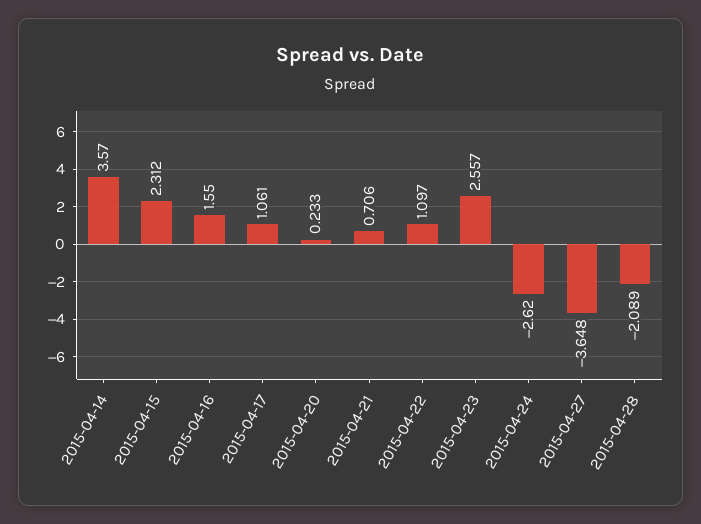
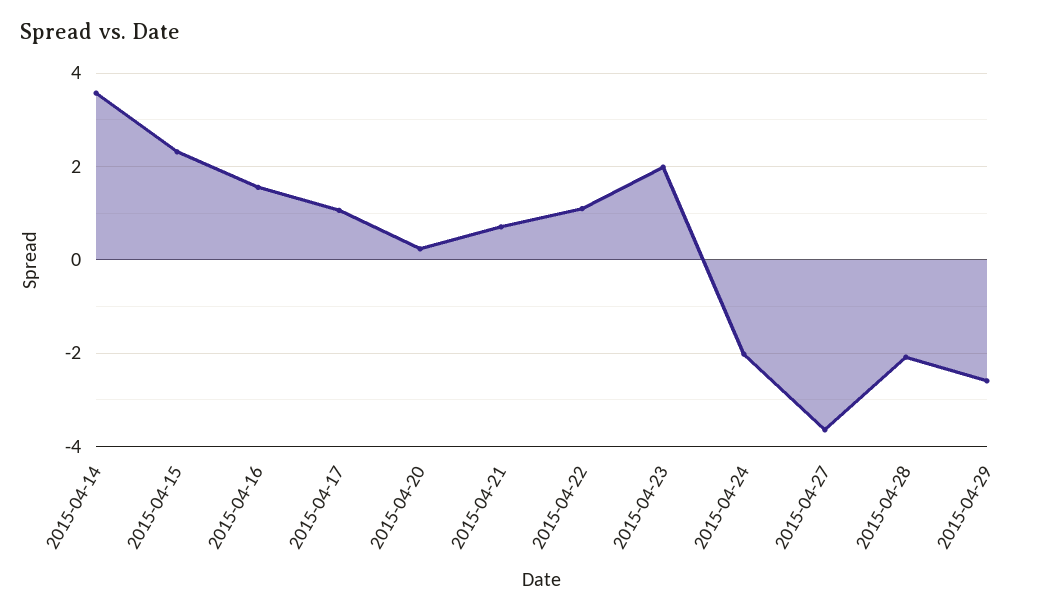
2015-04-23: 2.557 -> 2
2015-04-24: -2.62 -> -2
2015-04-29: none -> -2.6

